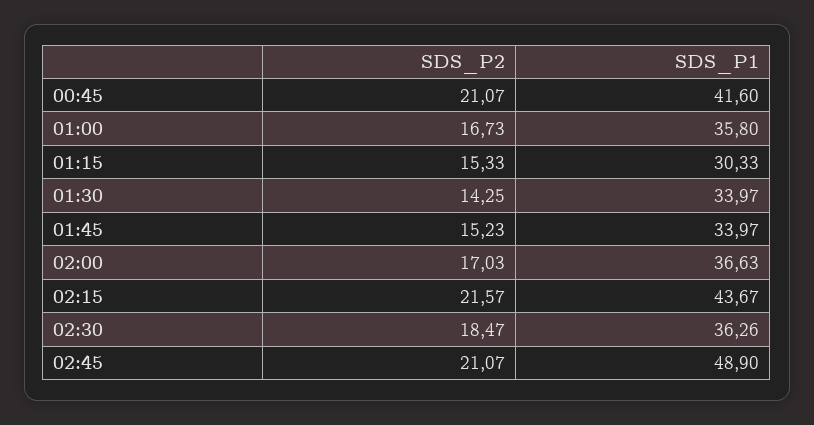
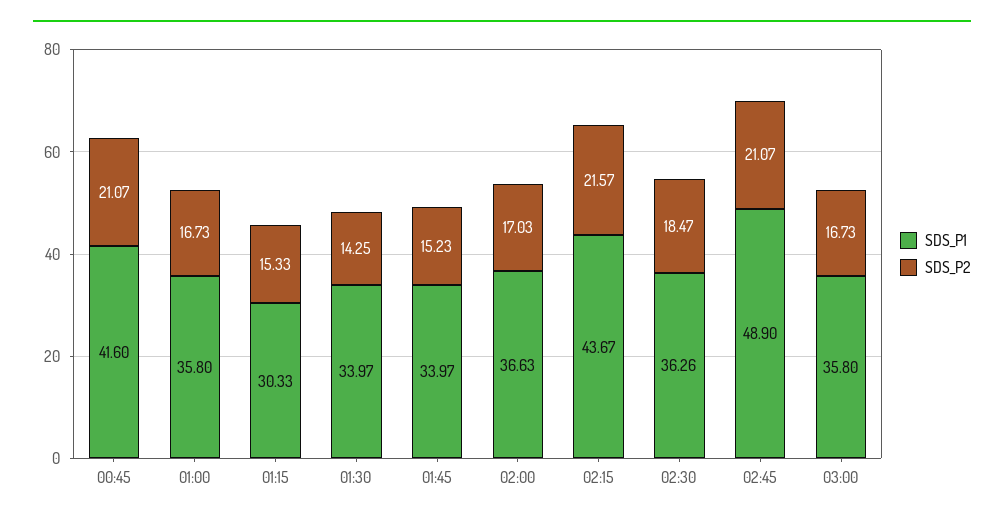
SDS_P1, 03:00: none -> 35.8
SDS_P2, 03:00: none -> 16.73

